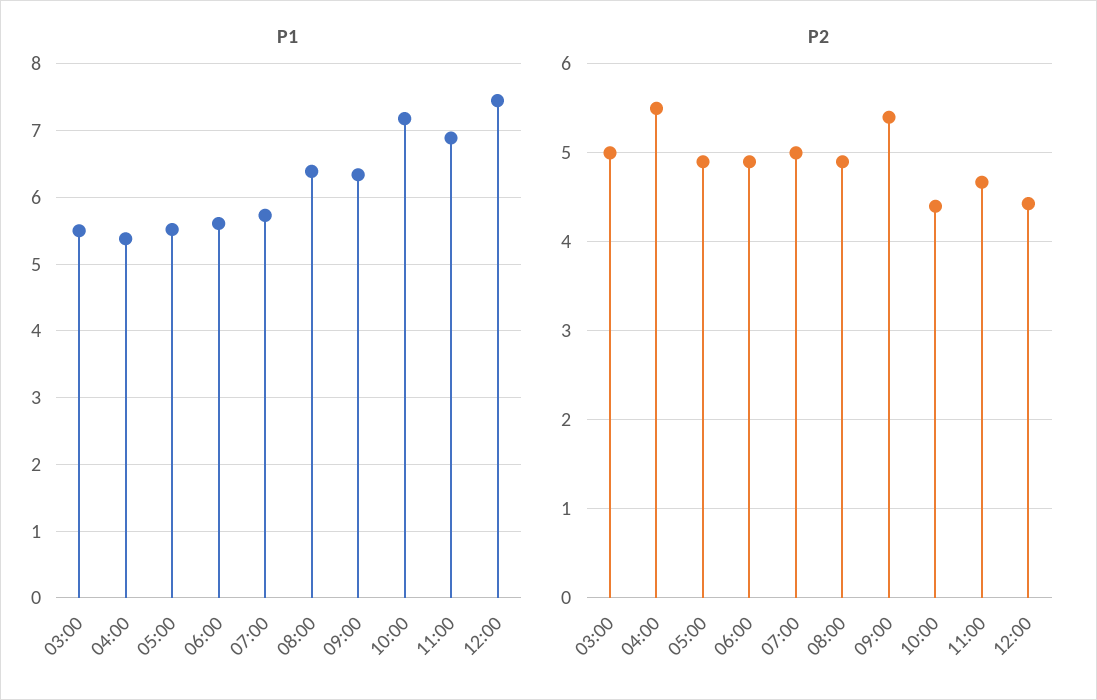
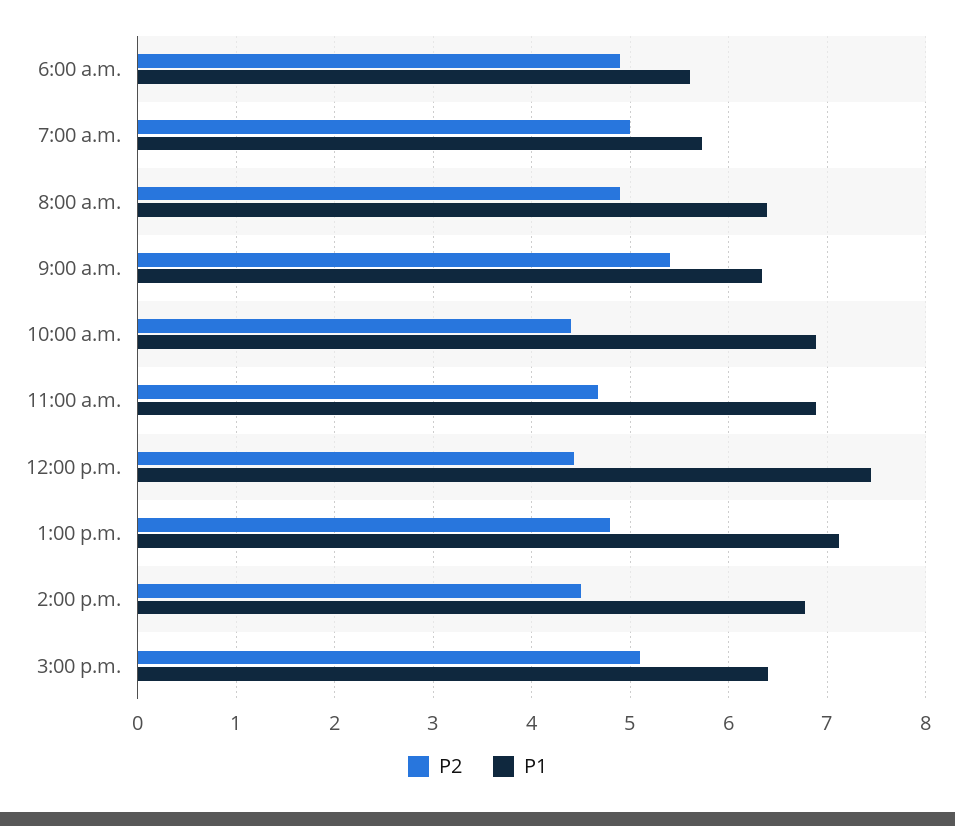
P1, 03:00: 5.5 -> none
P1, 04:00: 5.4 -> none
P1, 05:00: 5.5 -> none
P1, 10:00: 7.2 -> 6.9
P2, 03:00: 5 -> none
P2, 04:00: 5.5 -> none
P2, 05:00: 4.9 -> none
P2, 1:00 p.m.: none -> 4.8
P1, 1:00 p.m.: none -> 7.1
P2, 2:00 p.m.: none -> 4.5
P1, 2:00 p.m.: none -> 6.8
P2, 3:00 p.m.: none -> 5.1
P1, 3:00 p.m.: none -> 6.4

